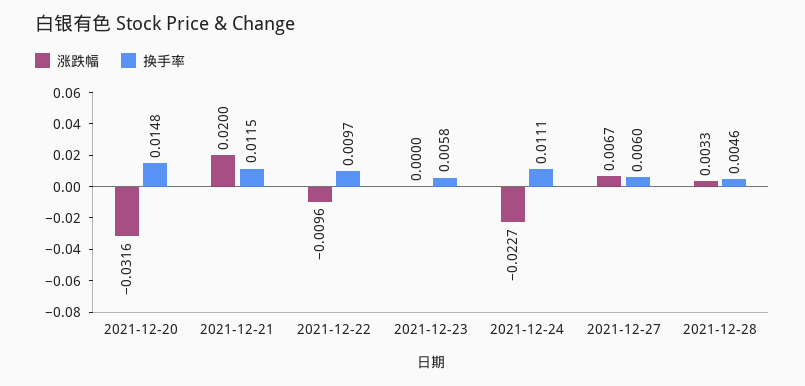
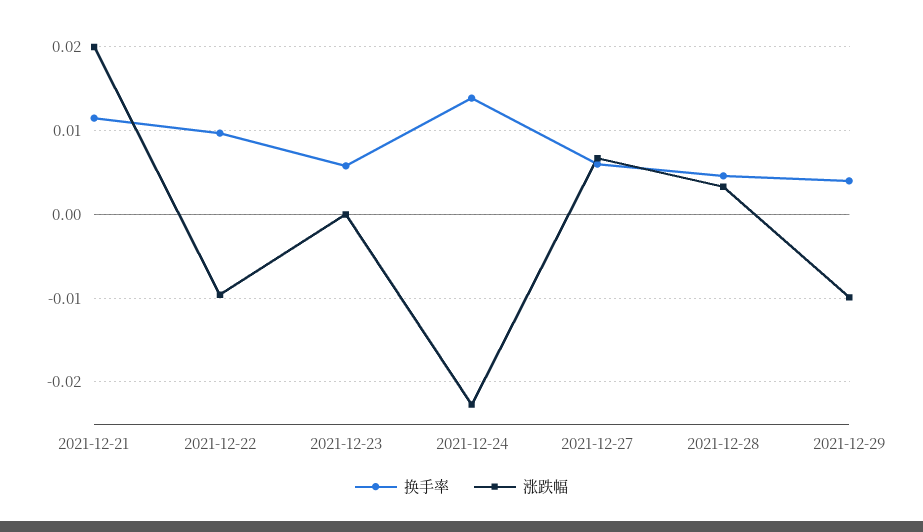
涨跌幅, 2021-12-20: -0.0316 -> none
换手率, 2021-12-20: 0.0148 -> none
换手率, 2021-12-24: 0.0111 -> 0.014
换手率, 2021-12-29: none -> 0.004
涨跌幅, 2021-12-29: none -> -0.01

